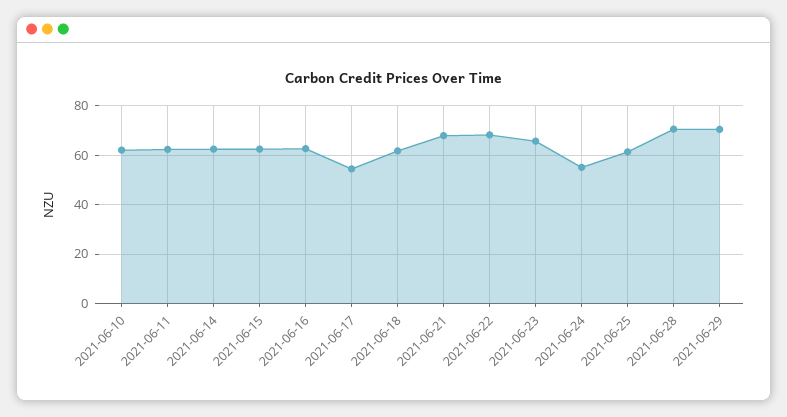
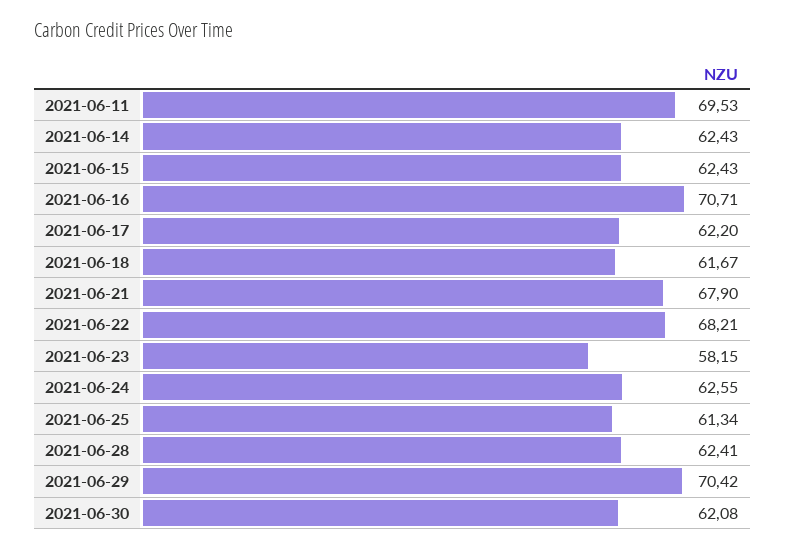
2021-06-10: 62.5 -> none
2021-06-11: 62.5 -> 69.53
2021-06-16: 62.5 -> 70.71
2021-06-17: 55 -> 62.2
2021-06-23: 65 -> 58.15
2021-06-24: 55 -> 62.55
2021-06-28: 70 -> 62.41
2021-06-30: none -> 62.08

